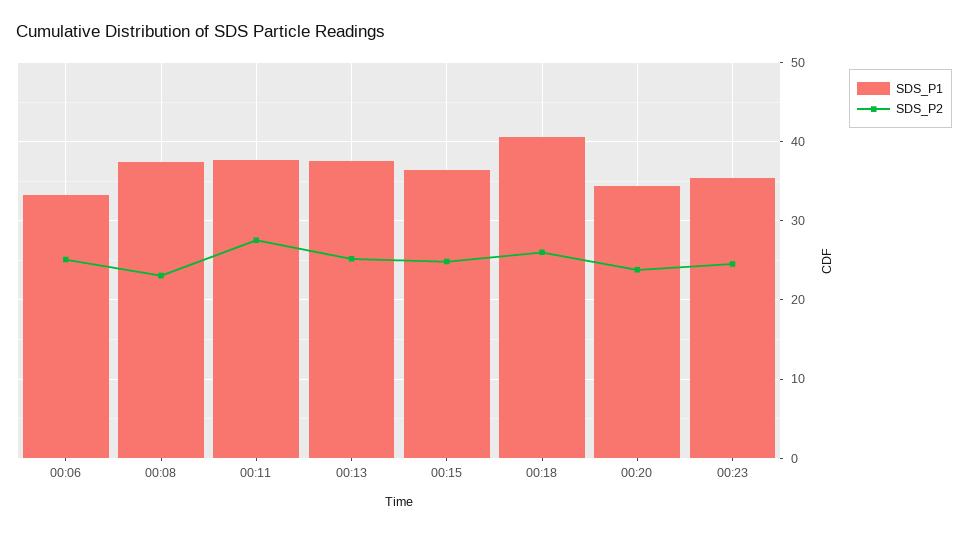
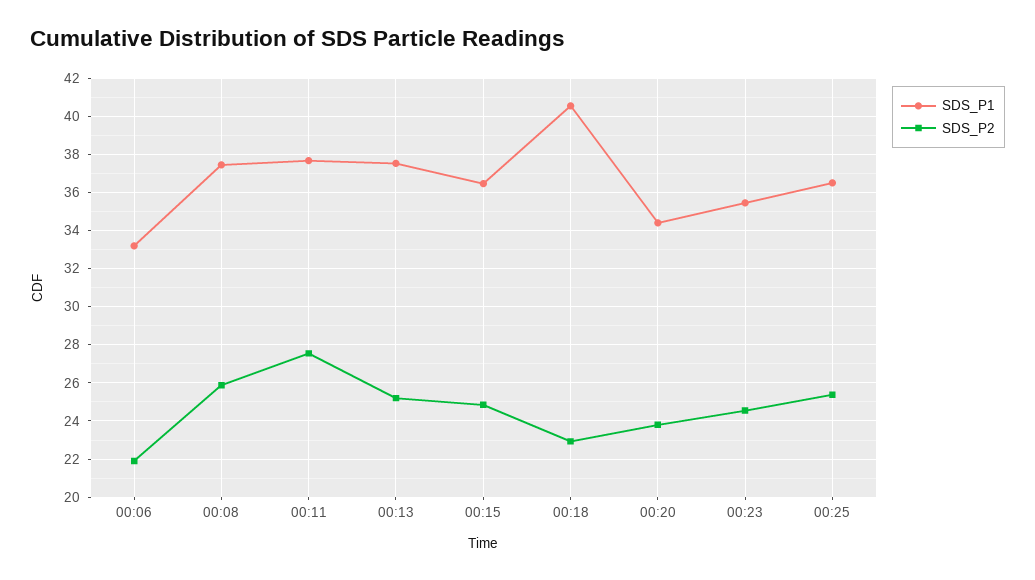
SDS_P2, 00:06: 25 -> 22
SDS_P2, 00:08: 23 -> 26
SDS_P2, 00:18: 26 -> 23
SDS_P1, 00:25: none -> 36.5
SDS_P2, 00:25: none -> 25.5

